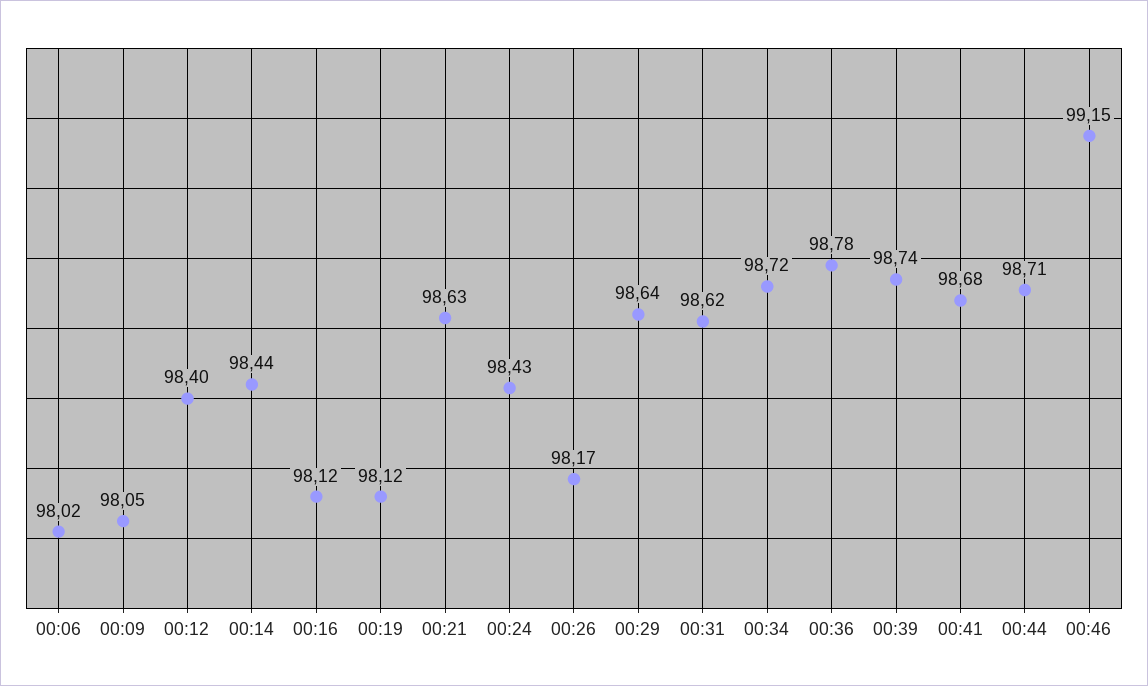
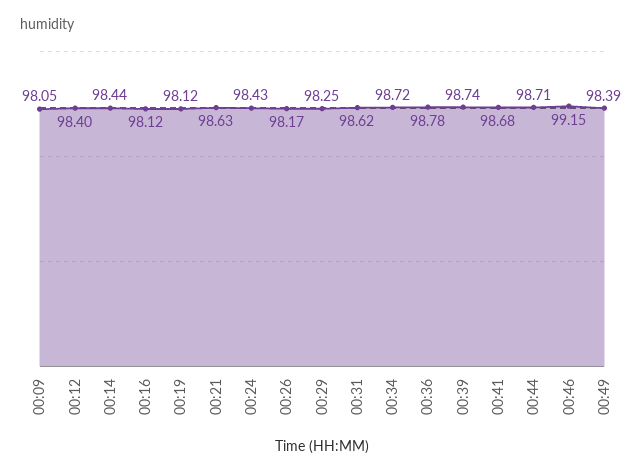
00:06: 98.02 -> none
00:29: 98.64 -> 98.25
00:49: none -> 98.39

